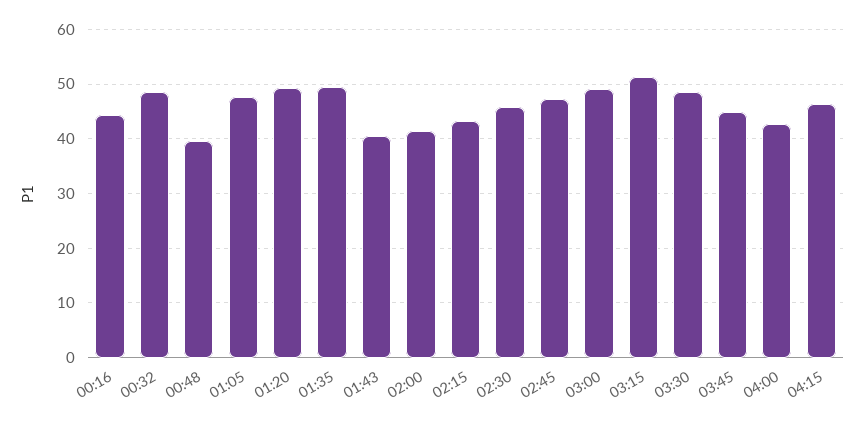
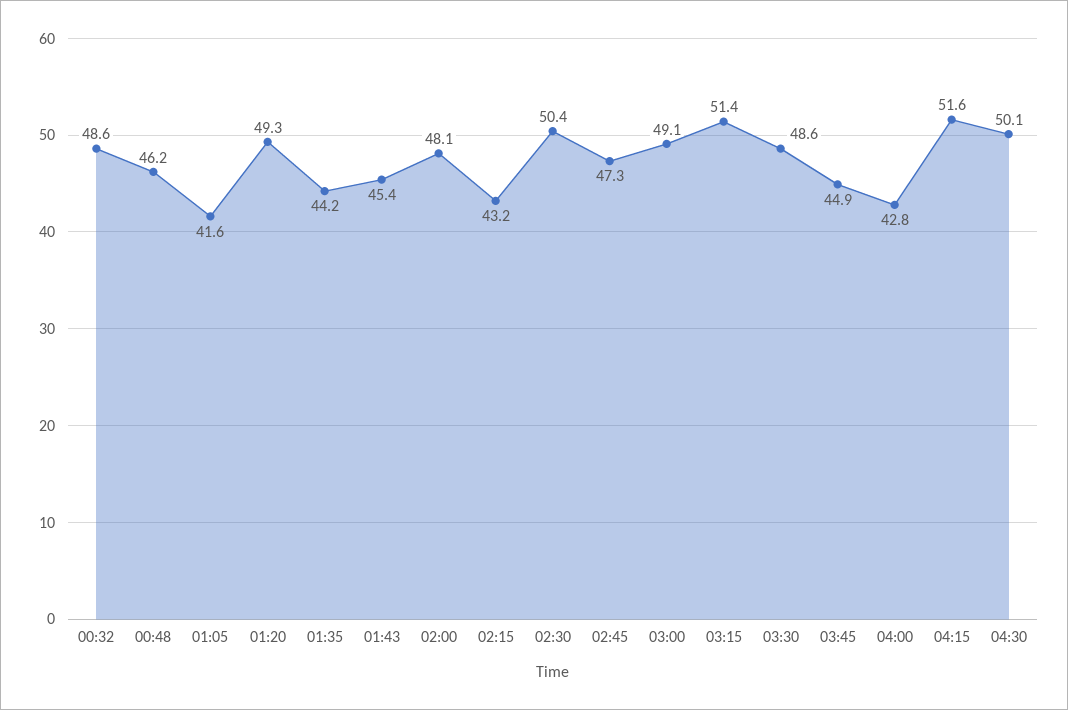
00:16: 44 -> none
00:48: 40 -> 46.2
01:05: 48 -> 41.6
01:35: 50 -> 44.2
01:43: 40 -> 45.4
02:00: 42 -> 48.1
02:30: 46 -> 50.4
04:15: 46 -> 51.6
04:30: none -> 50.1

